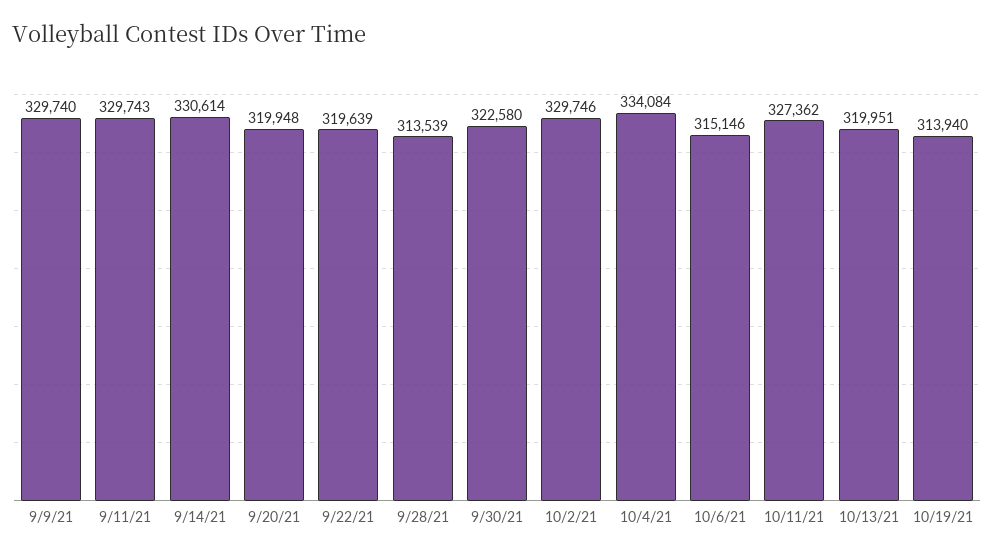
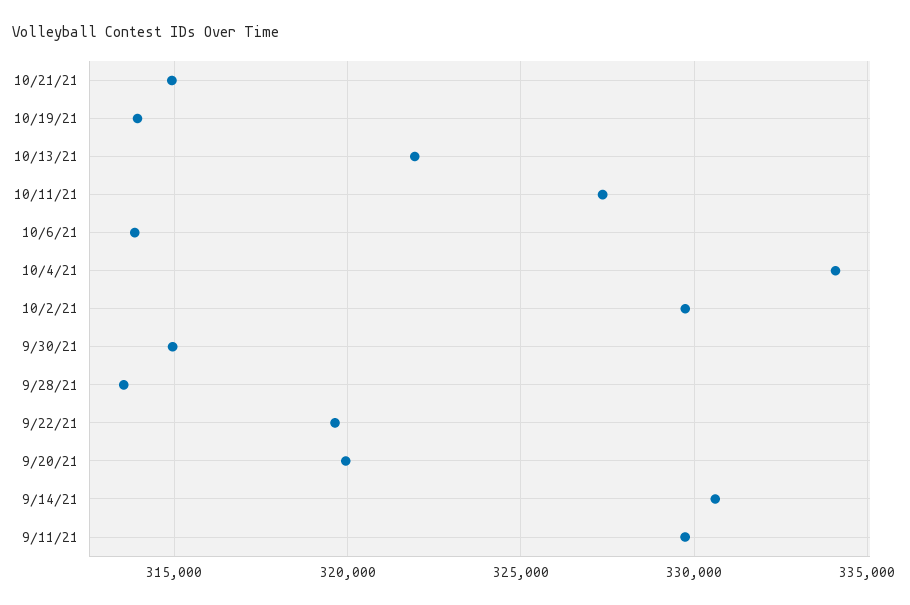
9/9/21: 329740 -> none
9/30/21: 322580 -> 315000
10/6/21: 315146 -> 314000
10/13/21: 319951 -> 322000
10/21/21: none -> 315000

